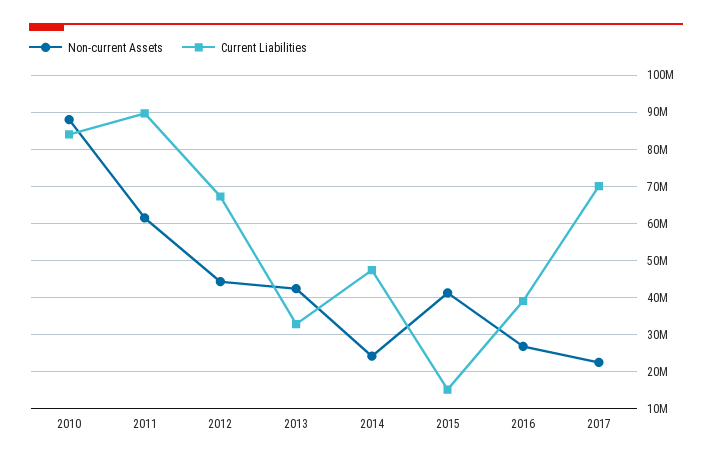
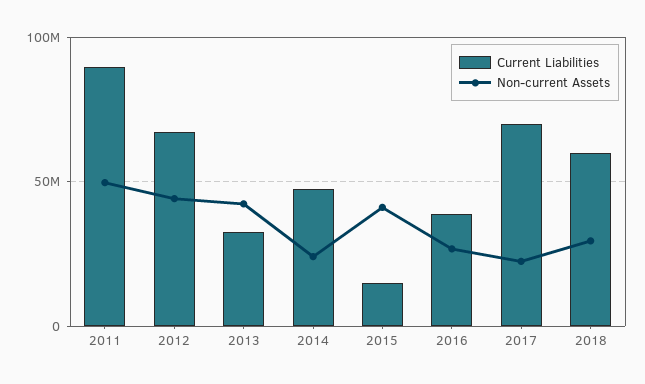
Non-current Assets, 2010: 88000000 -> none
Current Liabilities, 2010: 84000000 -> none
Non-current Assets, 2011: 62000000 -> 50000000
Current Liabilities, 2018: none -> 60000000
Non-current Assets, 2018: none -> 30000000

